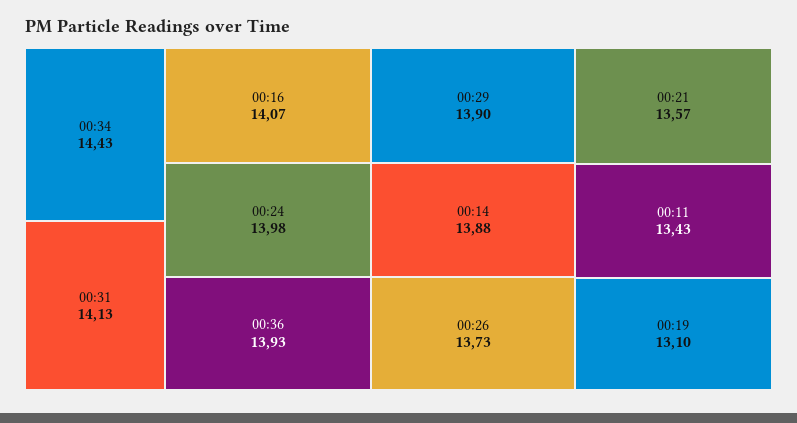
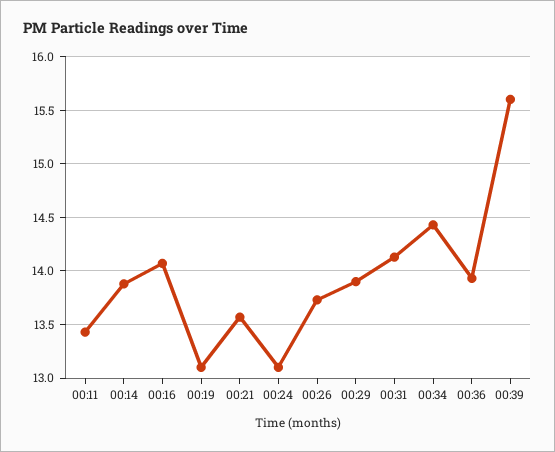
00:24: 13.98 -> 13.1
00:39: none -> 15.6

